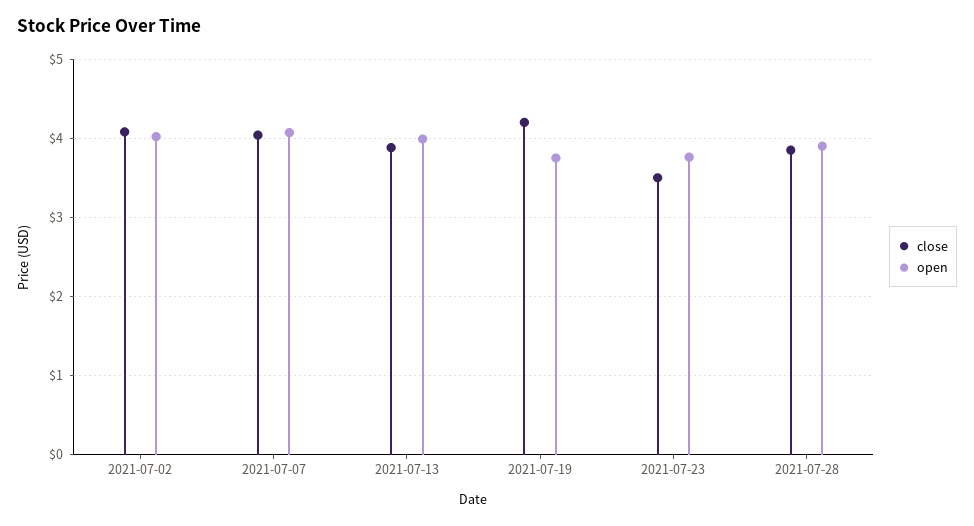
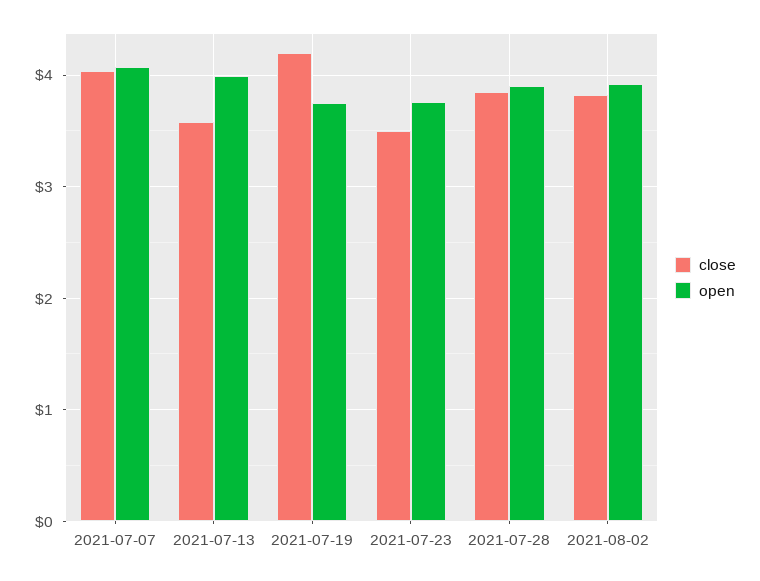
close, 2021-07-02: 4.1 -> none
open, 2021-07-02: 4 -> none
close, 2021-07-13: 3.9 -> 3.6
close, 2021-08-02: none -> 3.8
open, 2021-08-02: none -> 3.9

